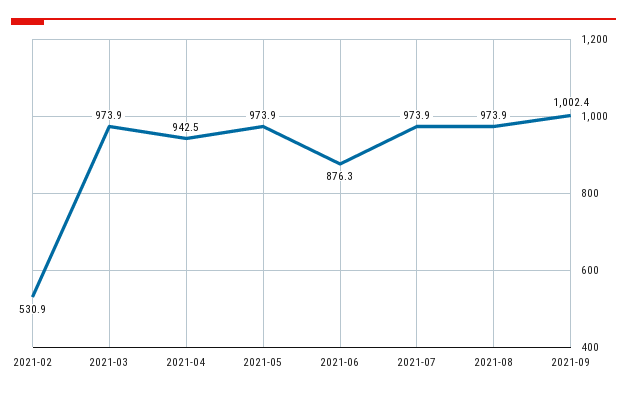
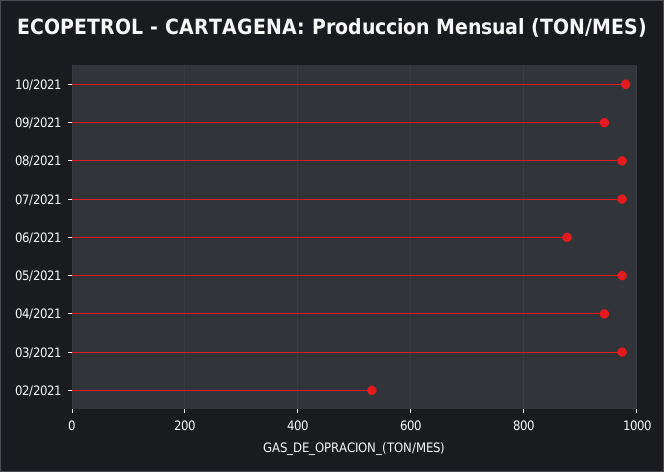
2021-09: 1002.4 -> 940
10/2021: none -> 980

